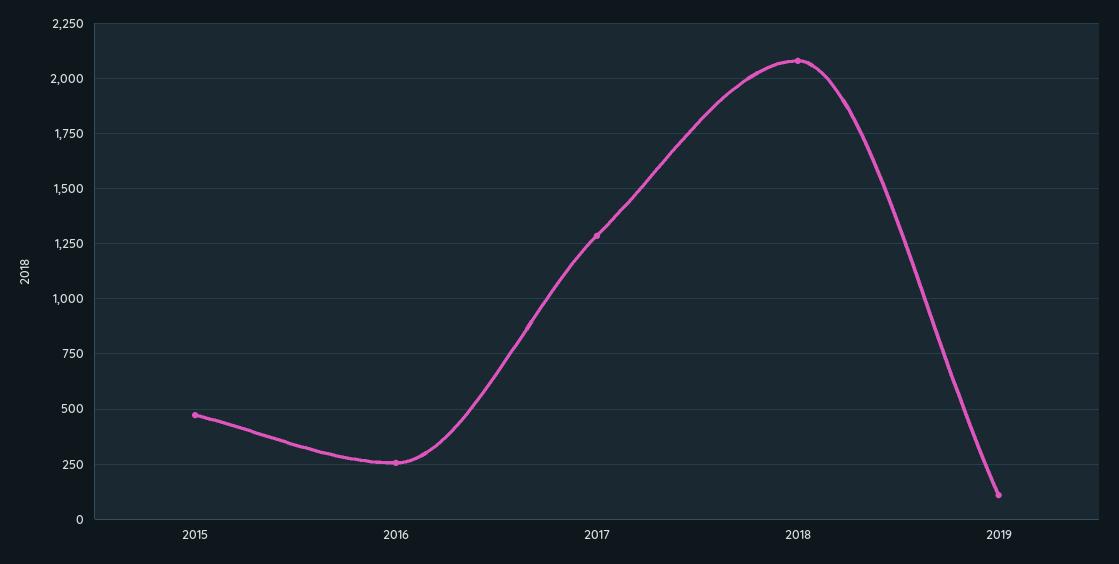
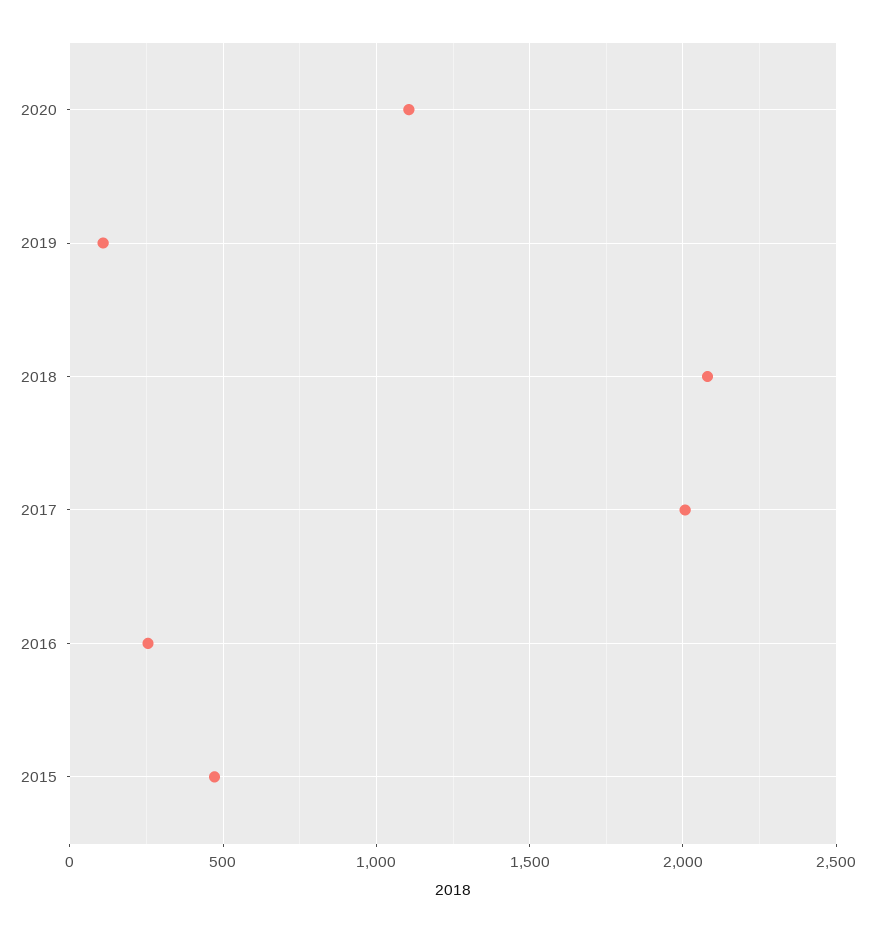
2017: 1300 -> 2000
2020: none -> 1100

